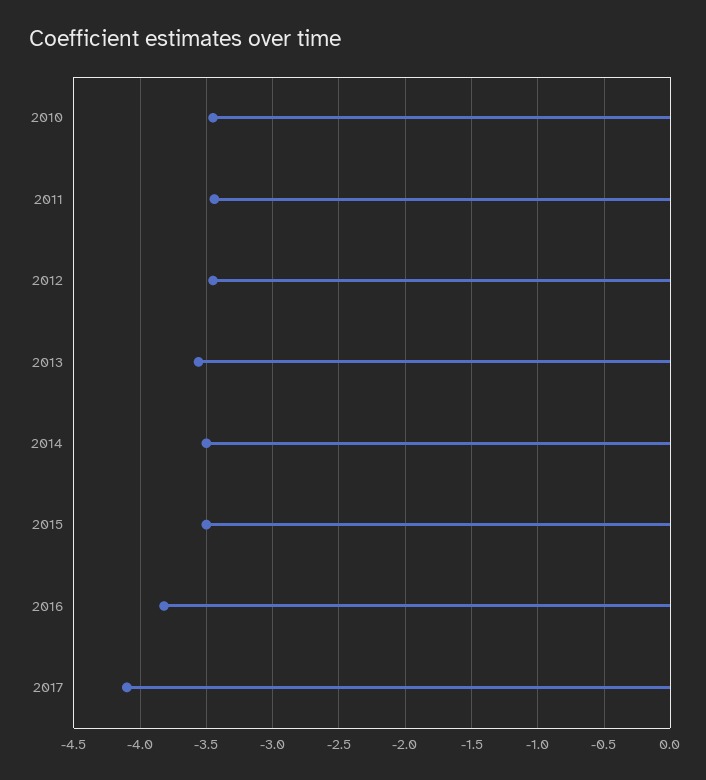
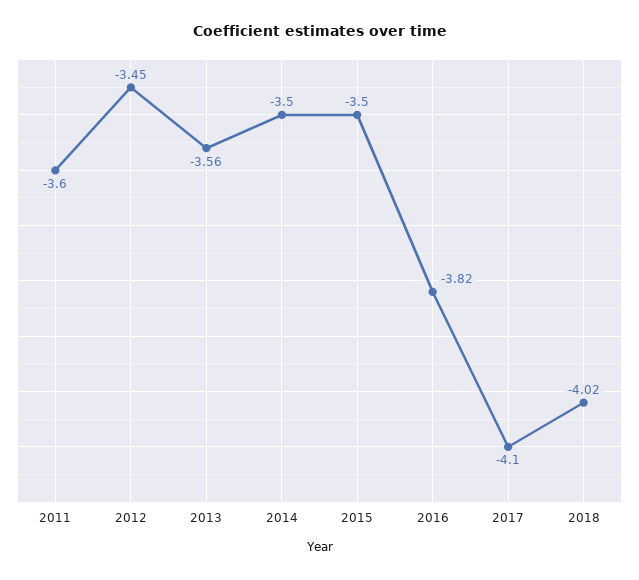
2010: -3.45 -> none
2011: -3.45 -> -3.6
2018: none -> -4.02

